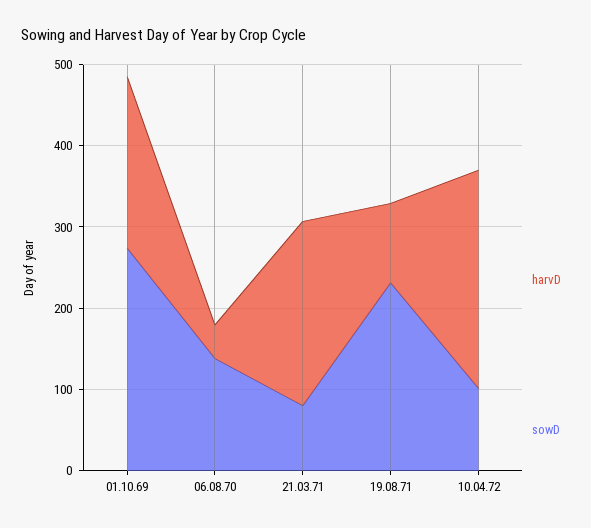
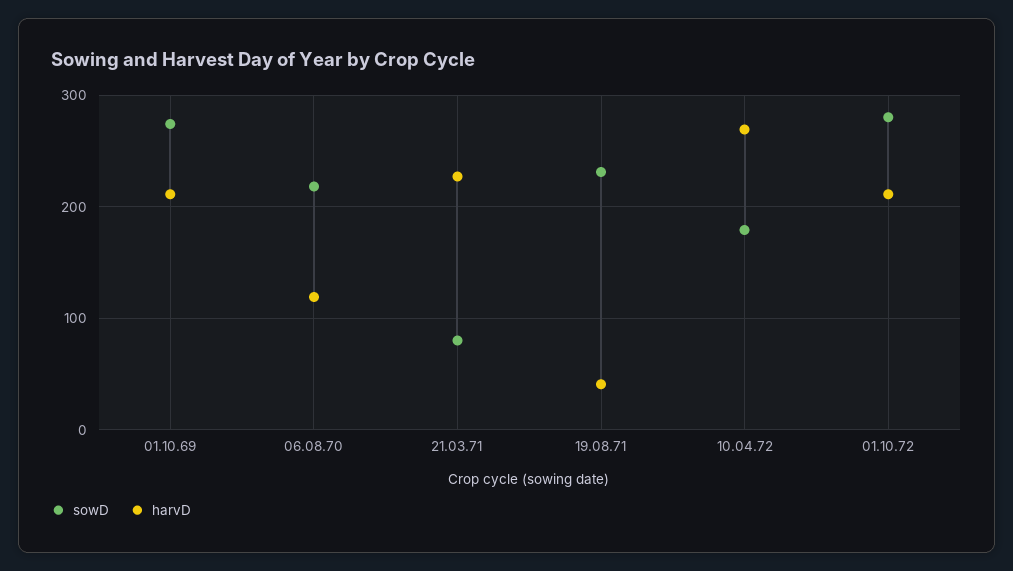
harvD, 06.08.70: 40 -> 120
sowD, 06.08.70: 140 -> 220
harvD, 19.08.71: 100 -> 40
sowD, 10.04.72: 100 -> 180
sowD, 01.10.72: none -> 280
harvD, 01.10.72: none -> 210

